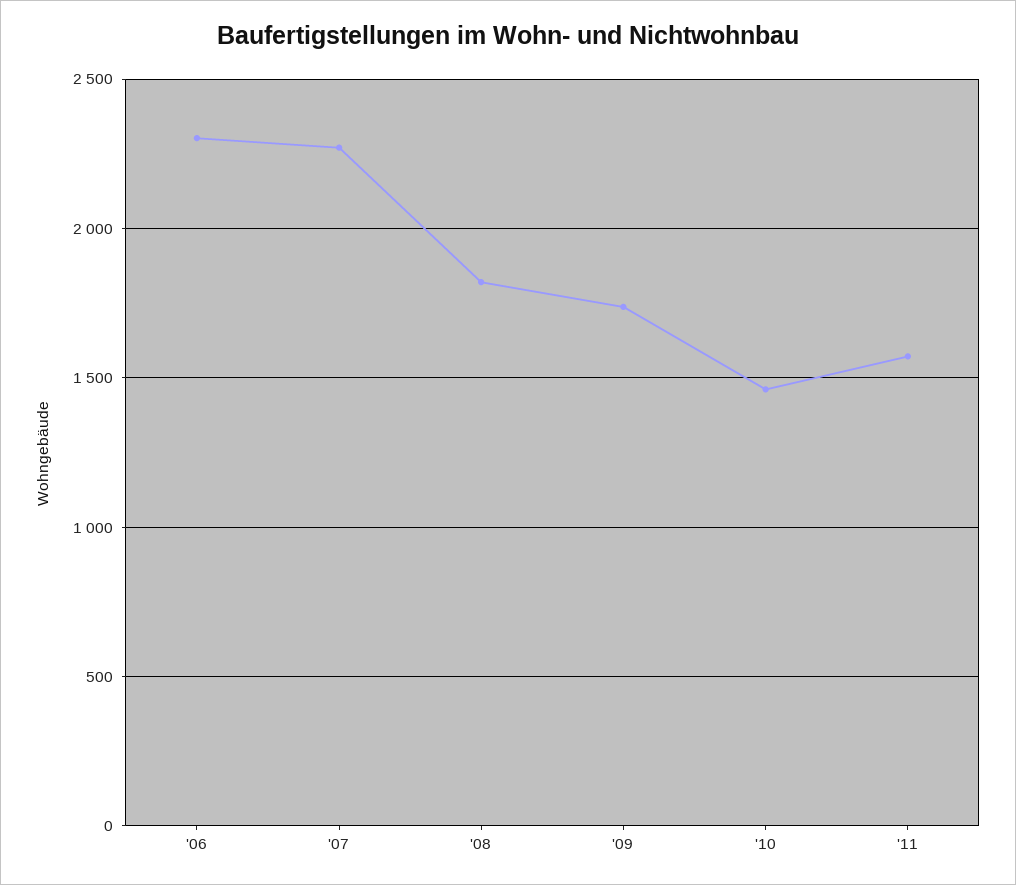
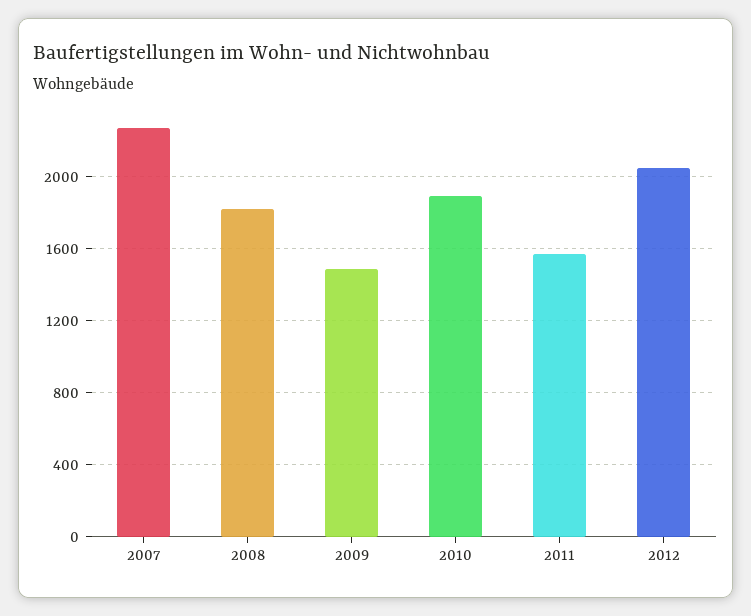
'06: 2300 -> none
'09: 1750 -> 1500
'10: 1450 -> 1900
2012: none -> 2050

